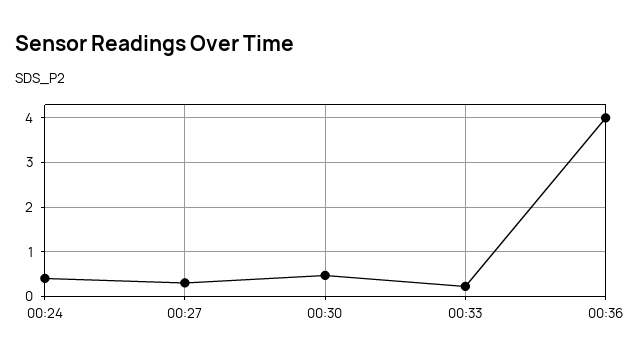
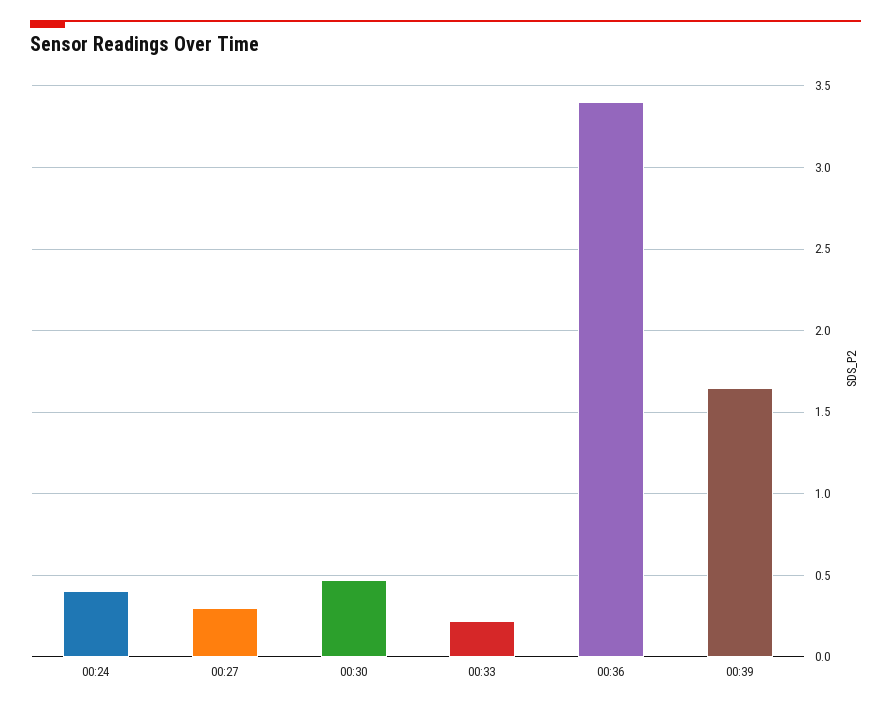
00:36: 4 -> 3.4
00:39: none -> 1.65

